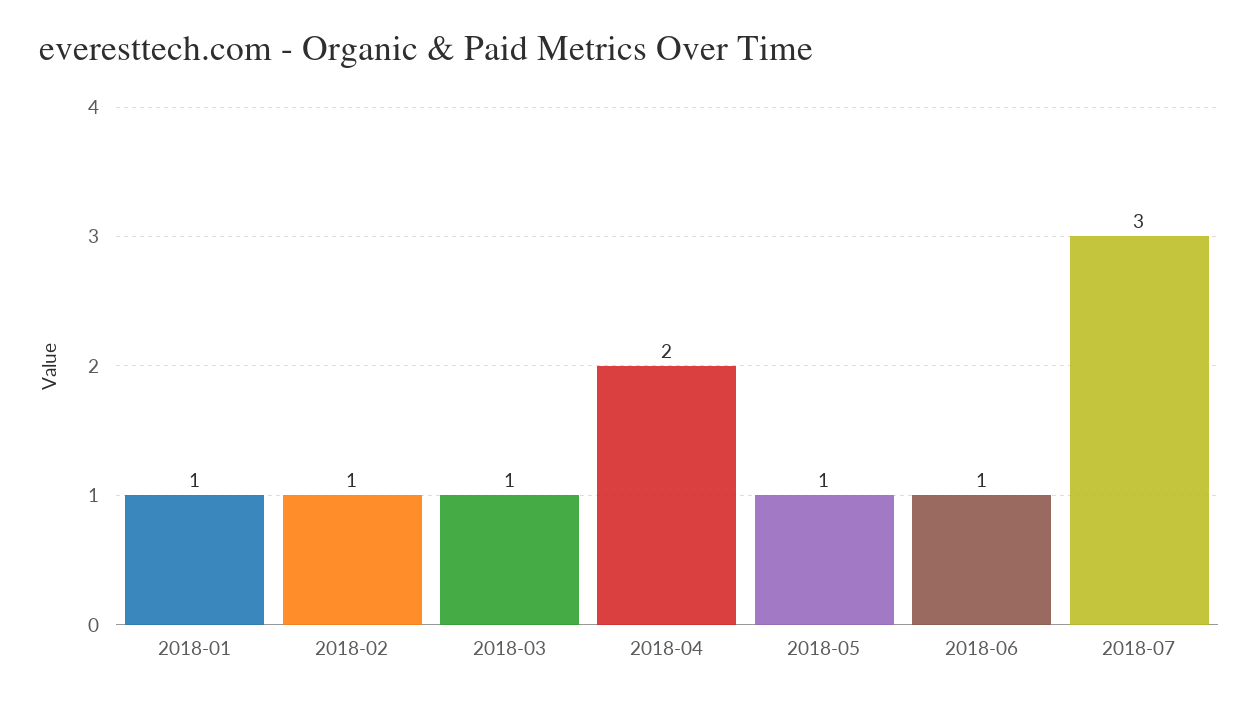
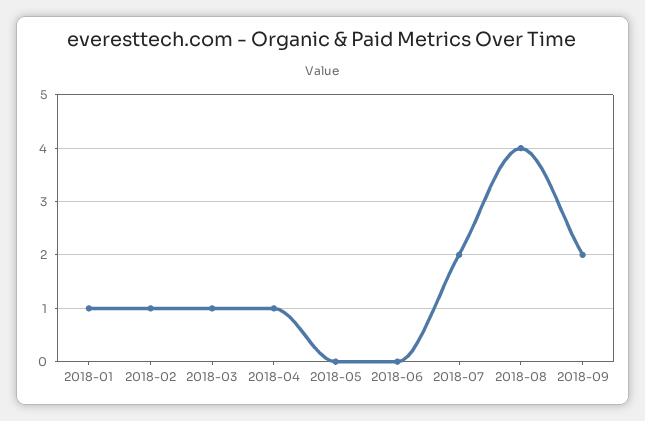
2018-04: 2 -> 1
2018-05: 1 -> 0
2018-06: 1 -> 0
2018-07: 3 -> 2
2018-08: none -> 4
2018-09: none -> 2

